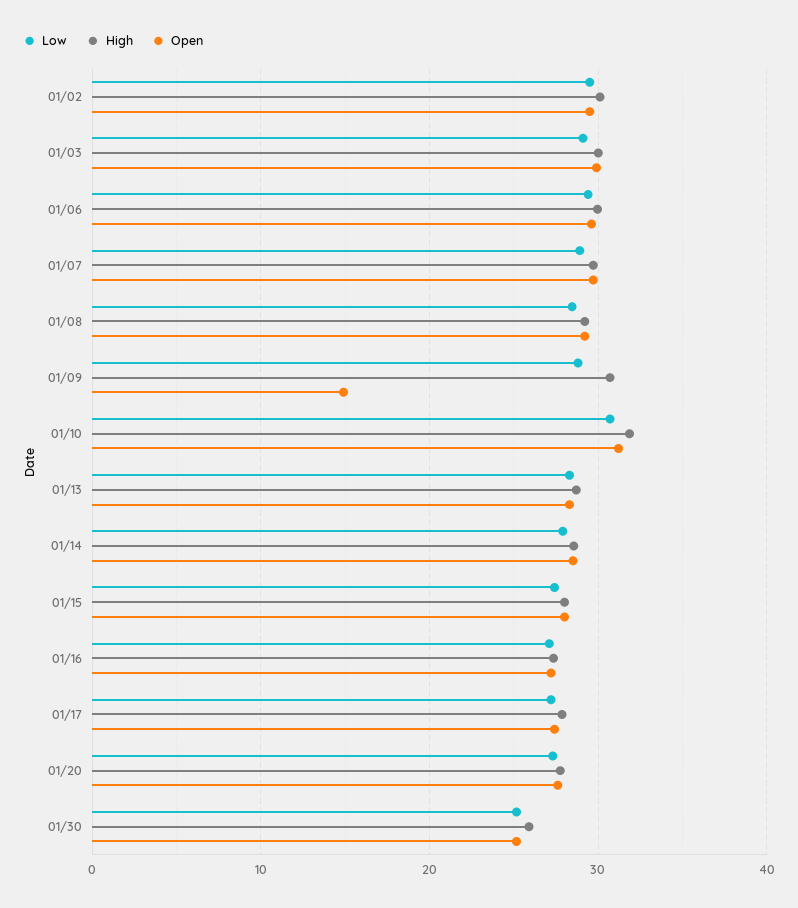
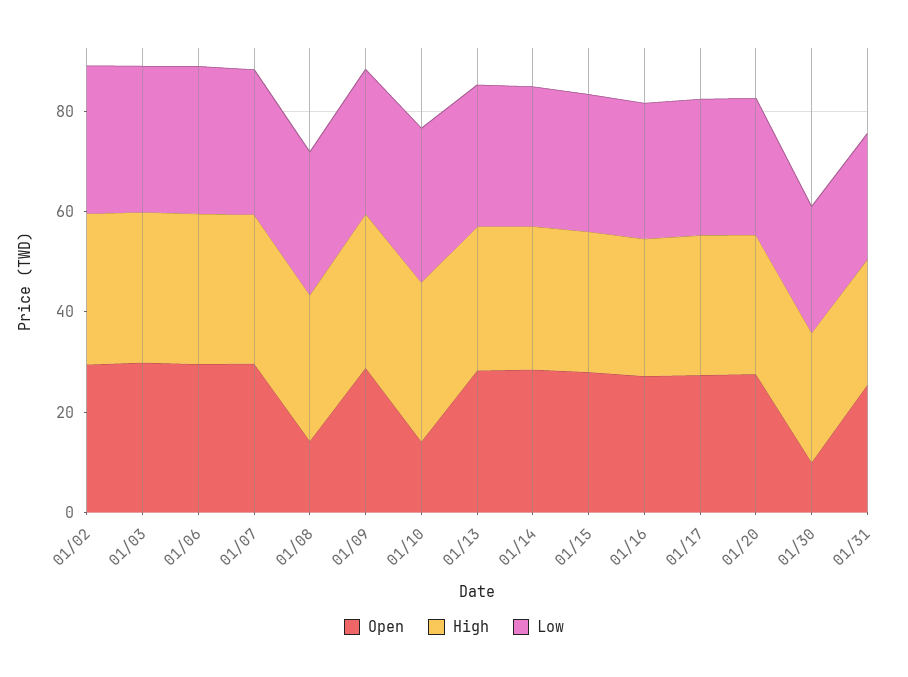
Open, 01/08: 29 -> 15
Open, 01/09: 15 -> 30
Open, 01/10: 31 -> 15
Open, 01/30: 25 -> 10
Open, 01/31: none -> 25
High, 01/31: none -> 25
Low, 01/31: none -> 25

